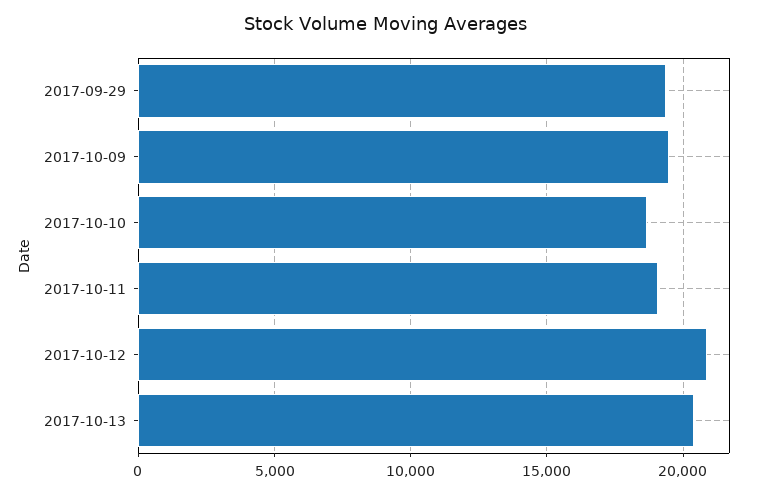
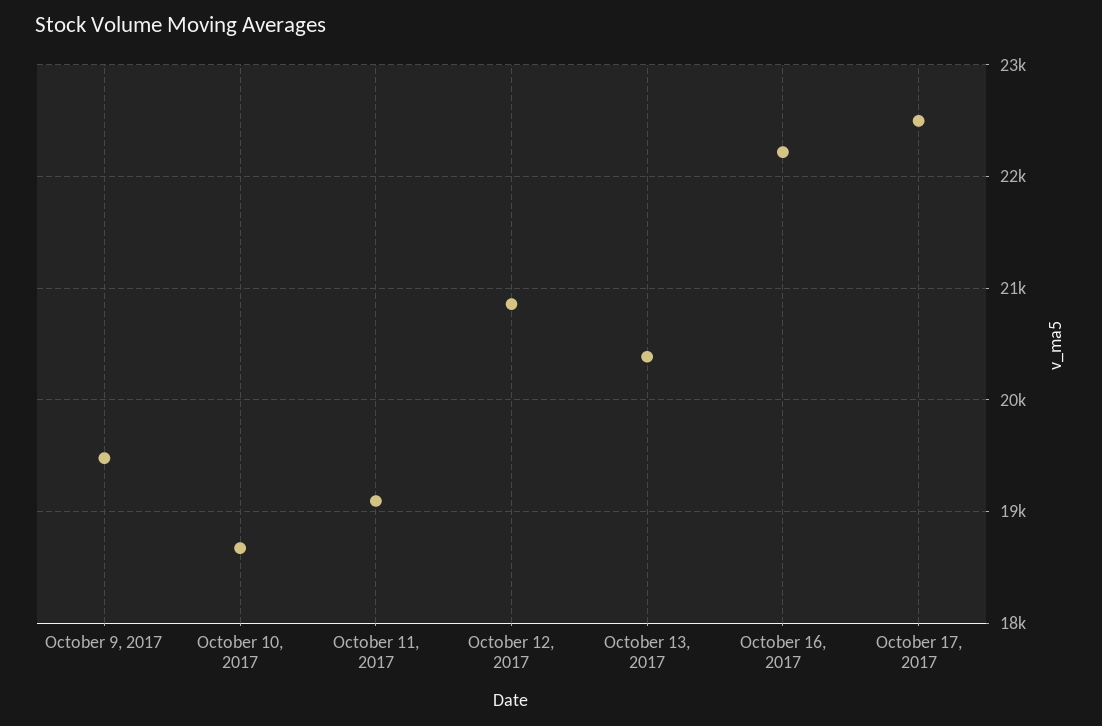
2017-09-29: 19500 -> none
October 16, 2017: none -> 22200
October 17, 2017: none -> 22500

